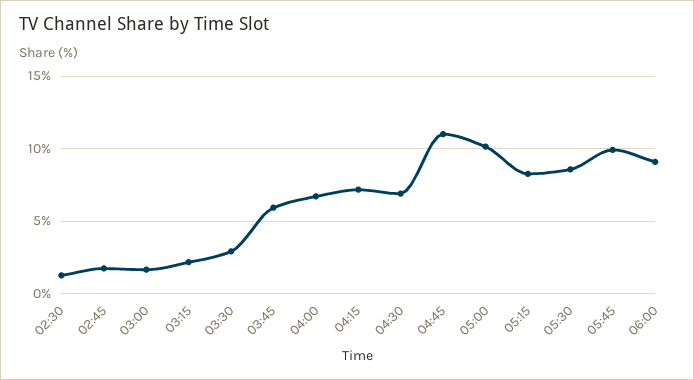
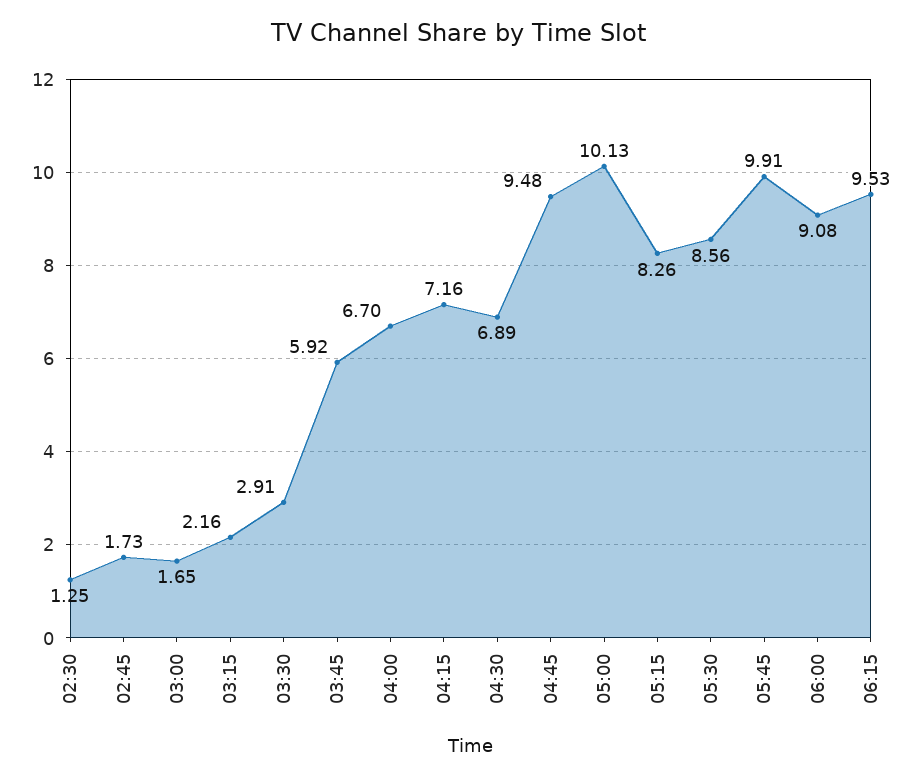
04:45: 11 -> 9.48
06:15: none -> 9.53

